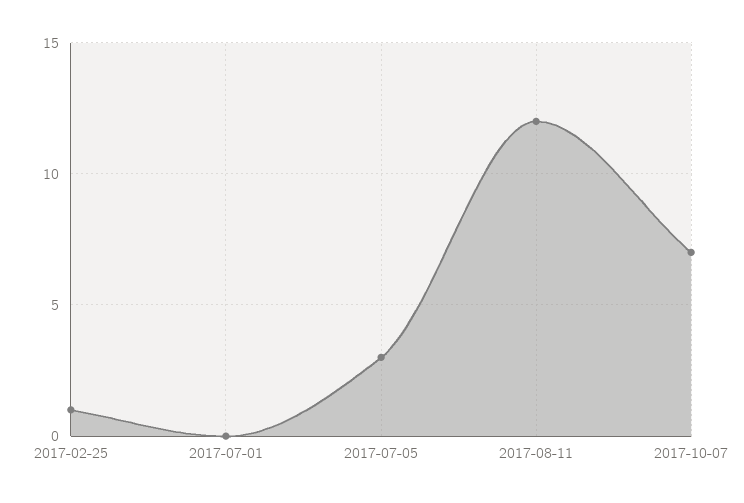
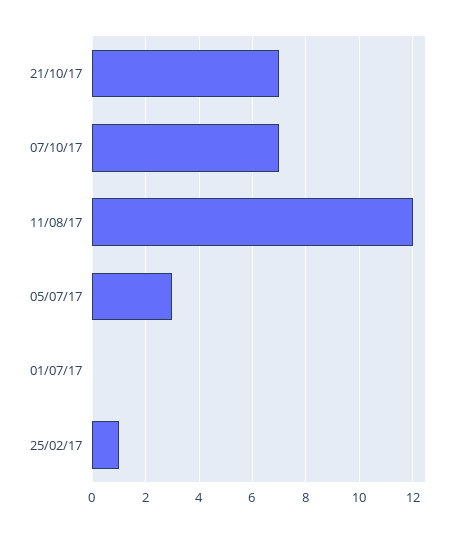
21/10/17: none -> 7

